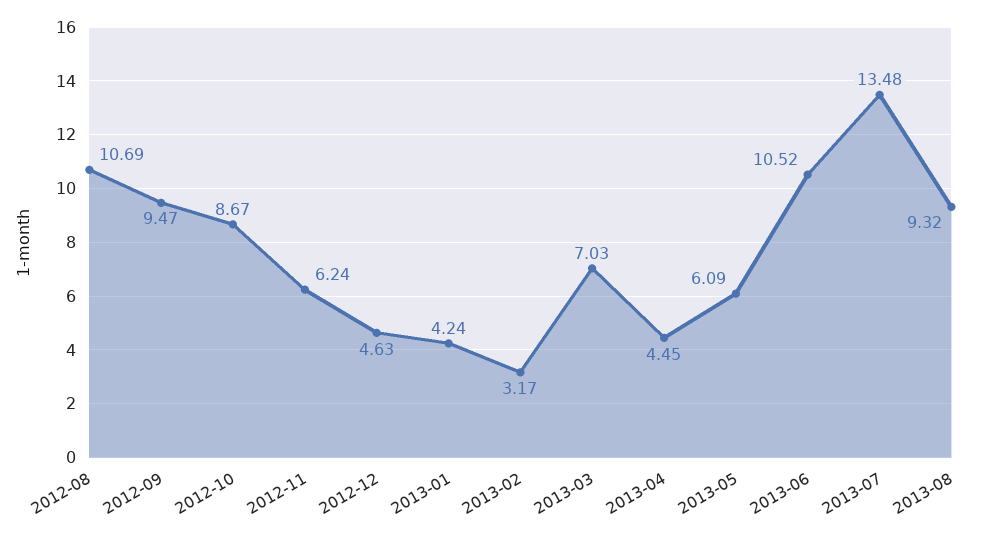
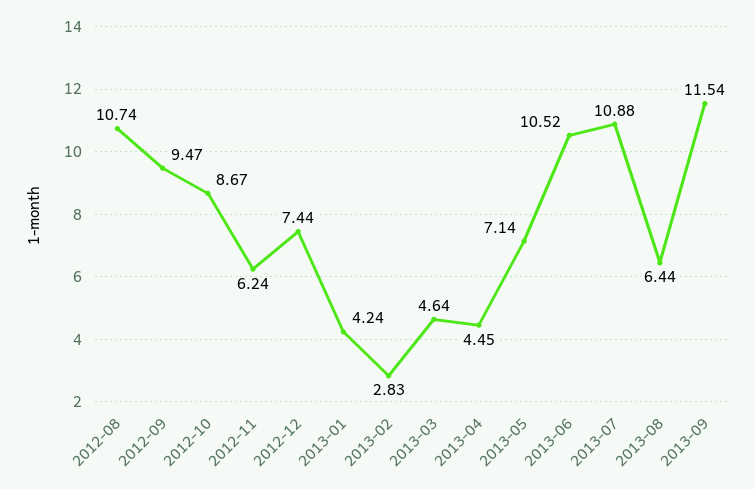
2012-08: 10.69 -> 10.74
2012-12: 4.63 -> 7.44
2013-02: 3.17 -> 2.83
2013-03: 7.03 -> 4.64
2013-05: 6.09 -> 7.14
2013-07: 13.48 -> 10.88
2013-08: 9.32 -> 6.44
2013-09: none -> 11.54

